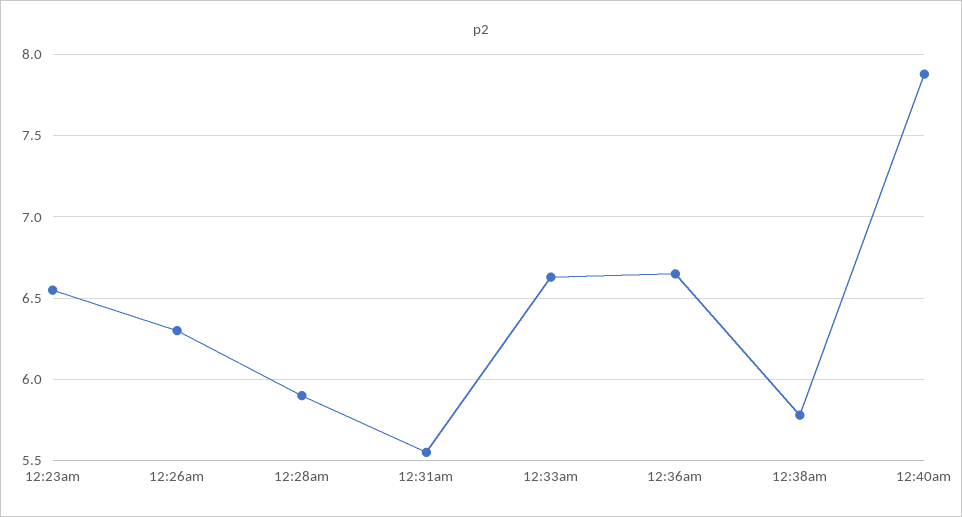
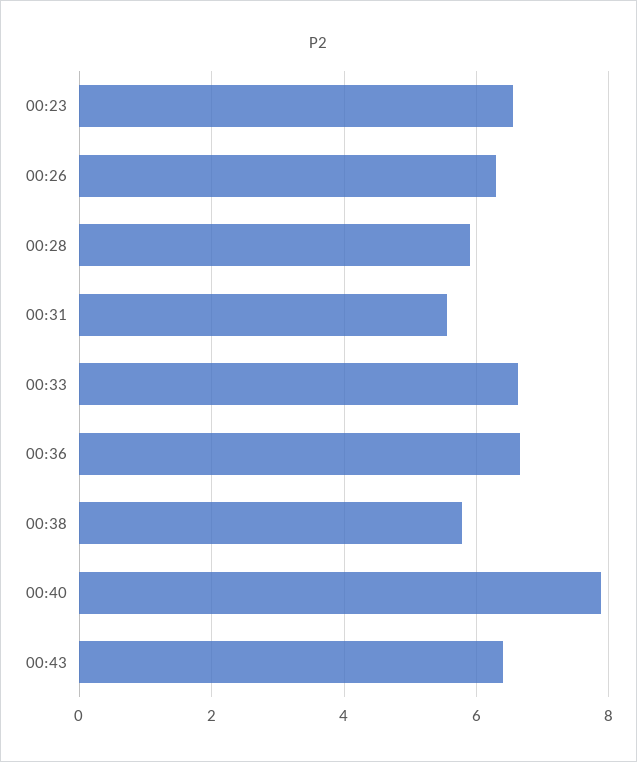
00:43: none -> 6.4

